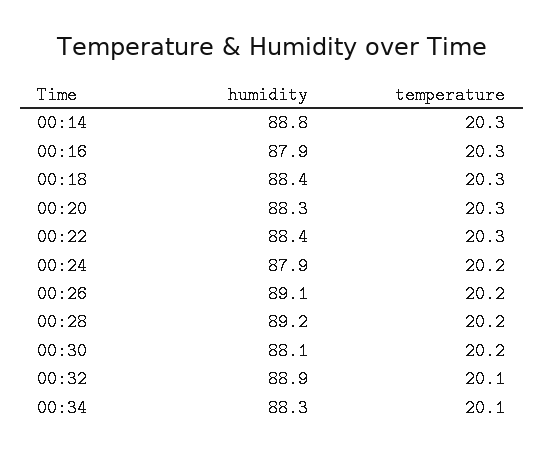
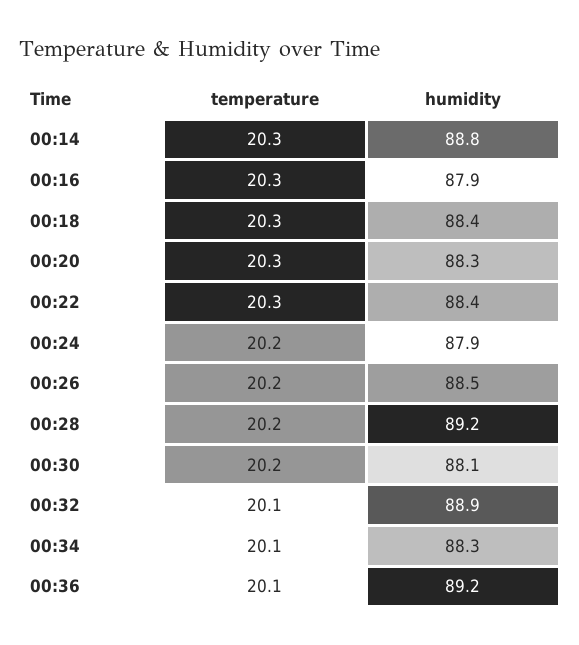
humidity, 00:26: 89.1 -> 88.5
temperature, 00:36: none -> 20.1
humidity, 00:36: none -> 89.2

